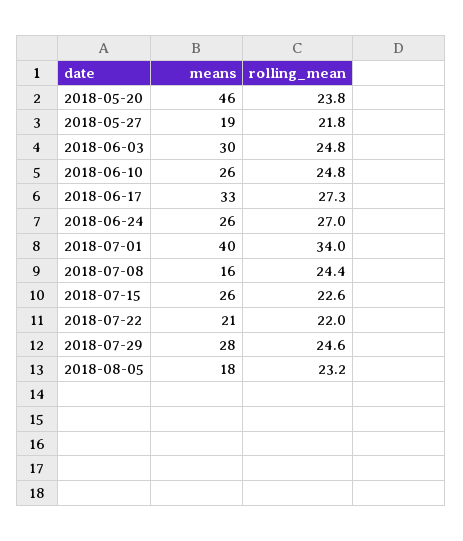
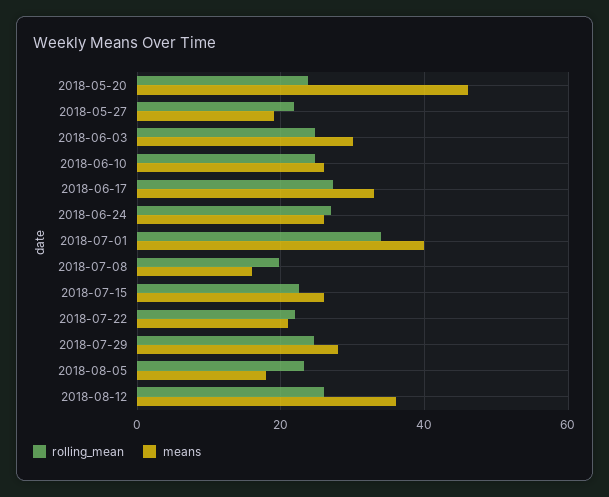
rolling_mean, 2018-07-08: 24.4 -> 20
rolling_mean, 2018-08-12: none -> 26
means, 2018-08-12: none -> 36

